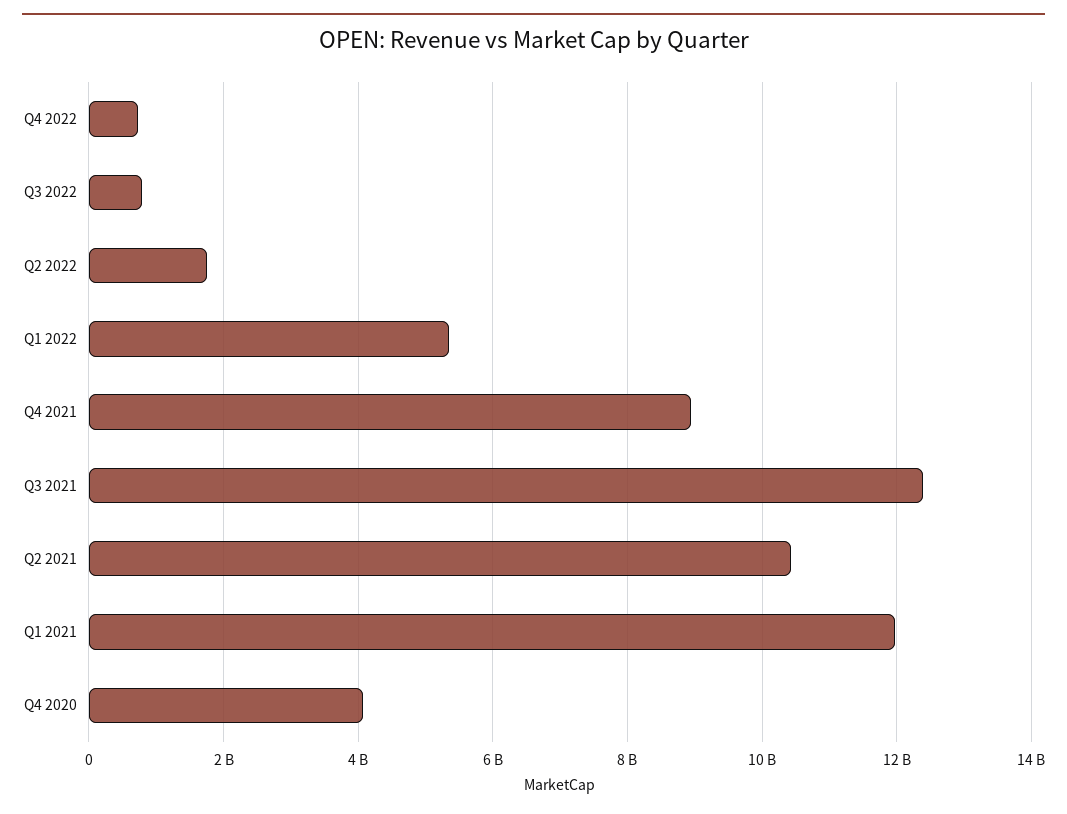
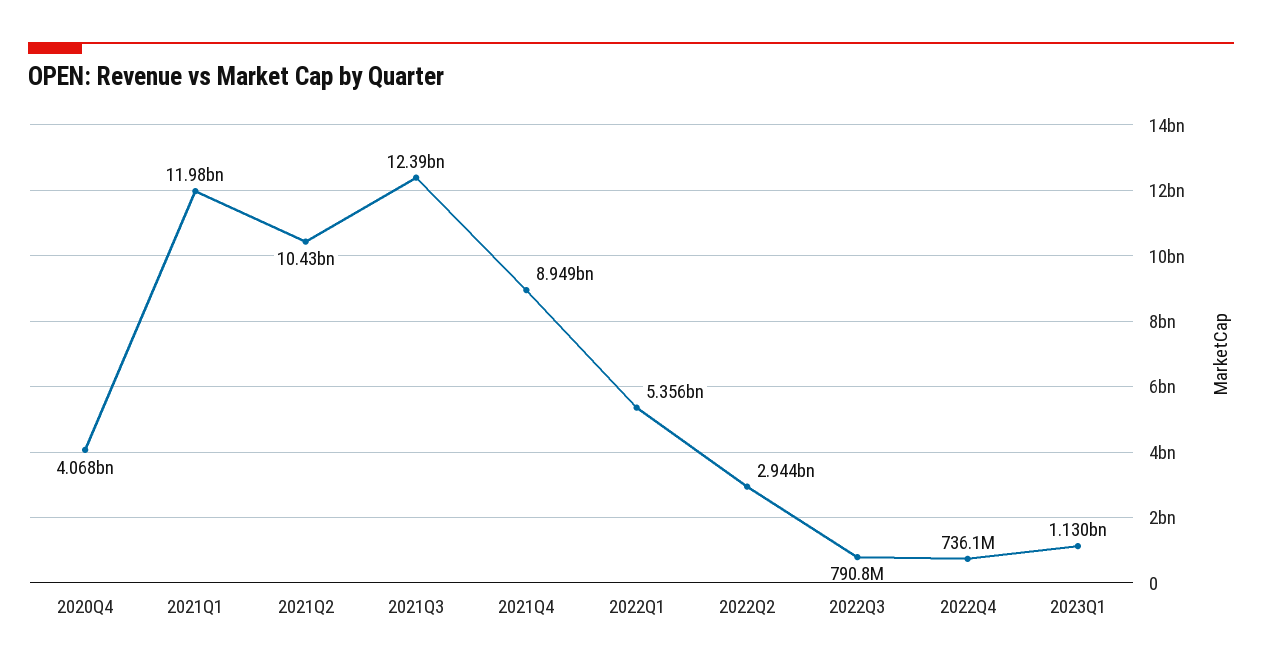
Q2 2022: 1800000000 -> 2944000000
2023Q1: none -> 1130000000

